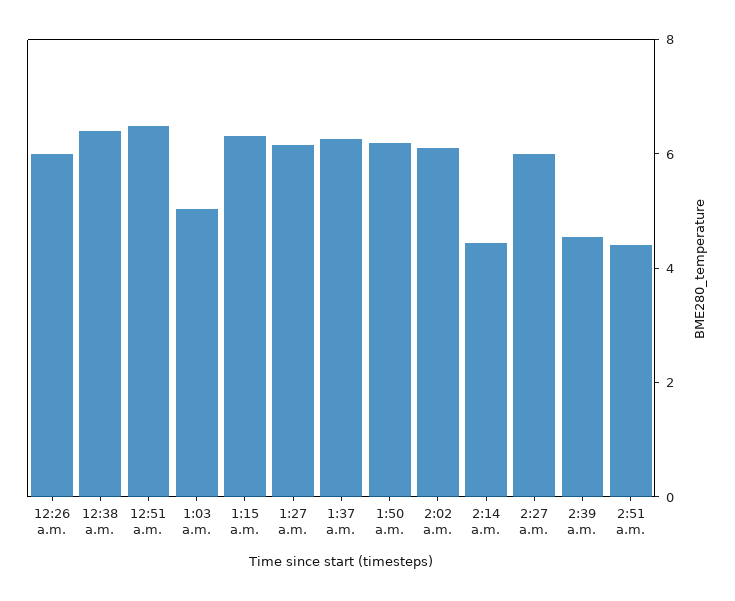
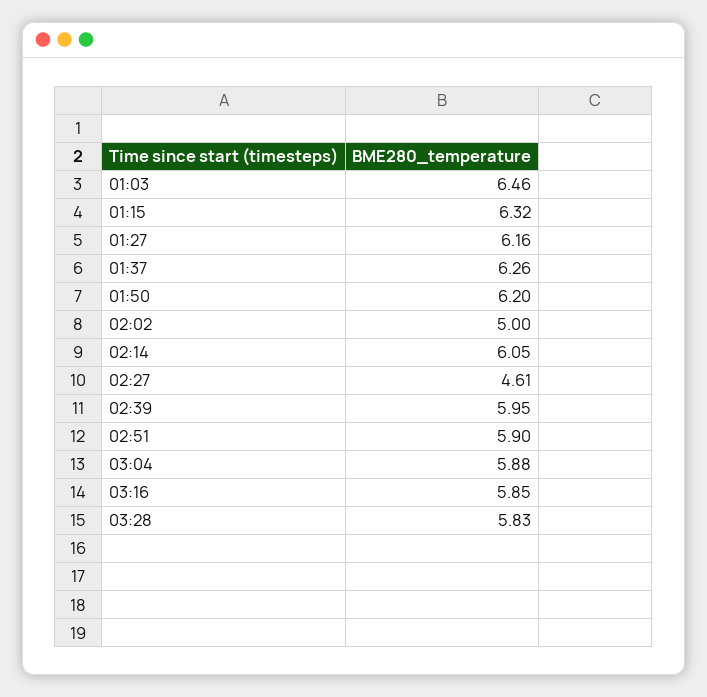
12:26 a.m.: 6 -> none
12:38 a.m.: 6.5 -> none
12:51 a.m.: 6.5 -> none
1:03 a.m.: 5 -> 6.46
2:02 a.m.: 6 -> 5
2:14 a.m.: 4.5 -> 6.05
2:27 a.m.: 6 -> 4.61
2:39 a.m.: 4.5 -> 5.95
2:51 a.m.: 4.5 -> 5.9
03:04: none -> 5.88
03:16: none -> 5.85
03:28: none -> 5.83

